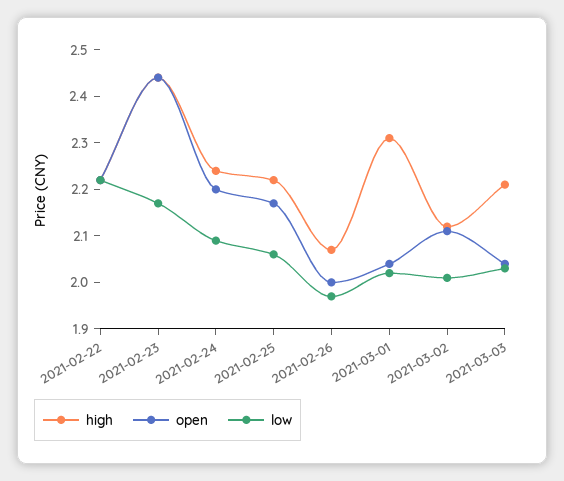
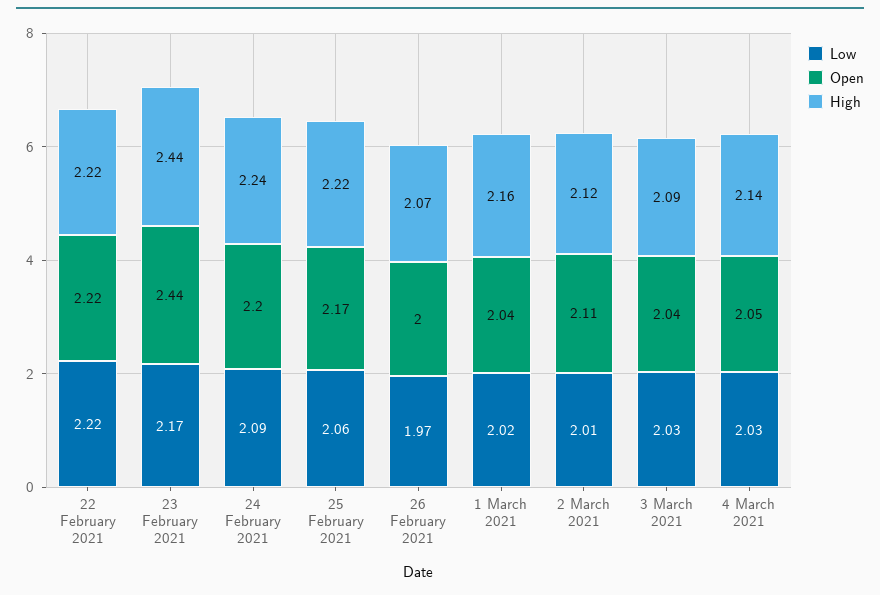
high, 2021-03-01: 2.3 -> 2.16
high, 2021-03-03: 2.2 -> 2.09
low, 4 March 2021: none -> 2.03
open, 4 March 2021: none -> 2.05
high, 4 March 2021: none -> 2.14

